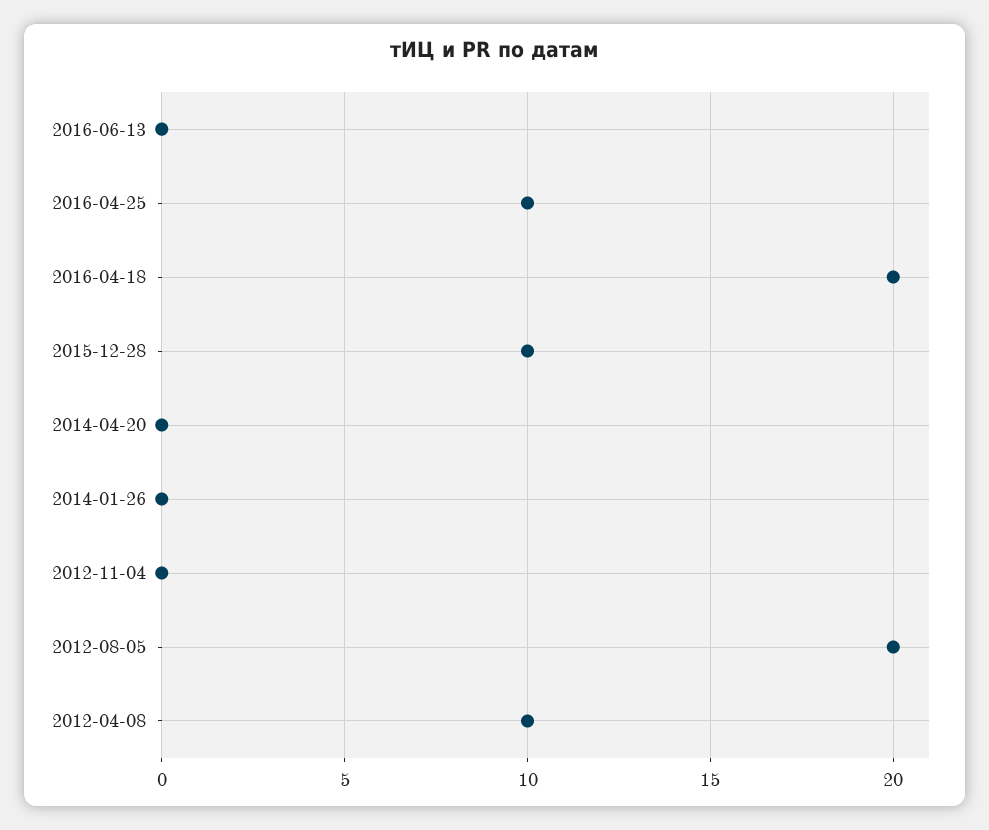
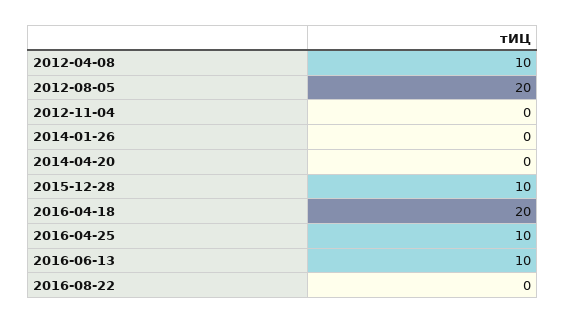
2016-06-13: 0 -> 10
2016-08-22: none -> 0

